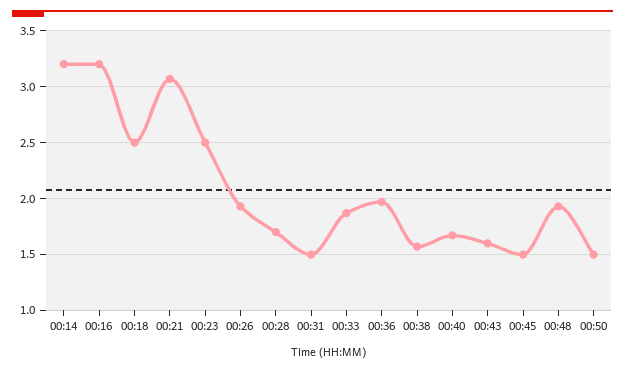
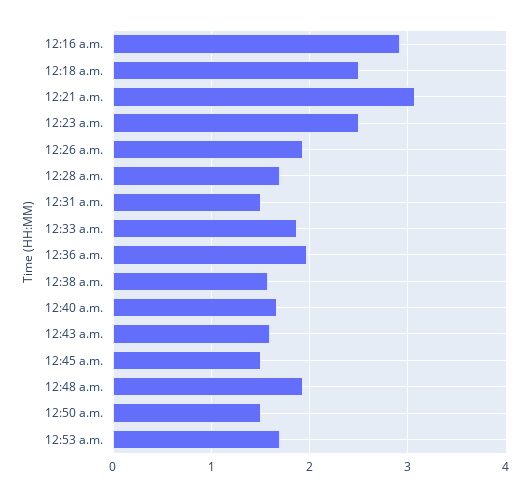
00:14: 3.2 -> none
00:16: 3.2 -> 2.9
12:53 a.m.: none -> 1.7

